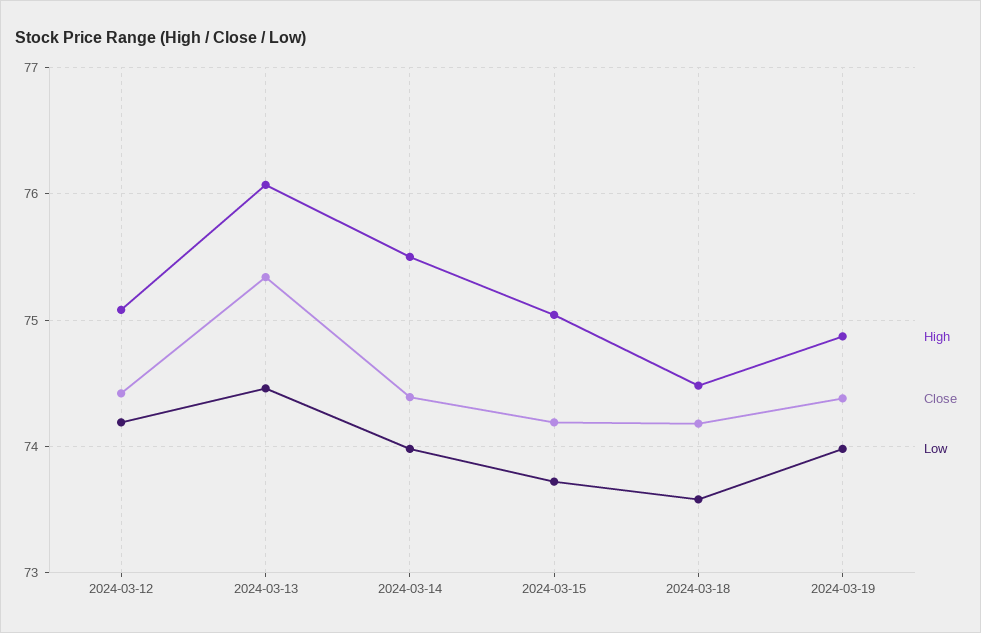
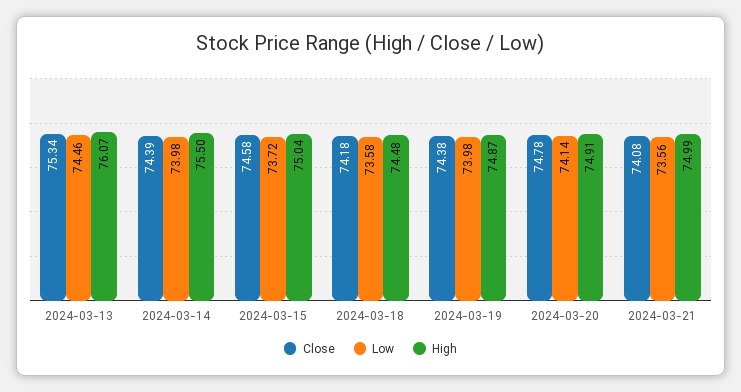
High, 2024-03-12: 75.1 -> none
Close, 2024-03-12: 74.4 -> none
Low, 2024-03-12: 74.2 -> none
Close, 2024-03-15: 74.2 -> 74.58
Close, 2024-03-20: none -> 74.78
Low, 2024-03-20: none -> 74.14
High, 2024-03-20: none -> 74.91
Close, 2024-03-21: none -> 74.08
Low, 2024-03-21: none -> 73.56
High, 2024-03-21: none -> 74.99

